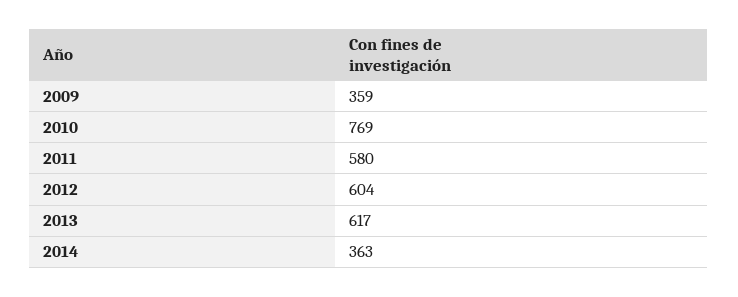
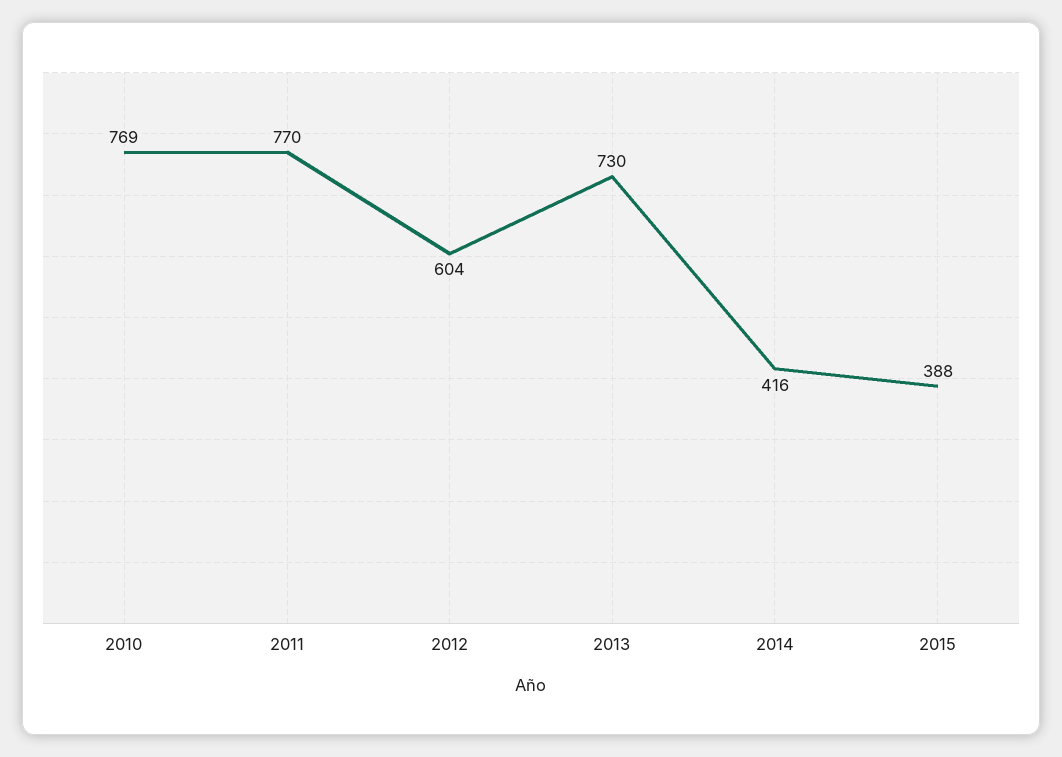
2009: 359 -> none
2011: 580 -> 770
2013: 617 -> 730
2014: 363 -> 416
2015: none -> 388

